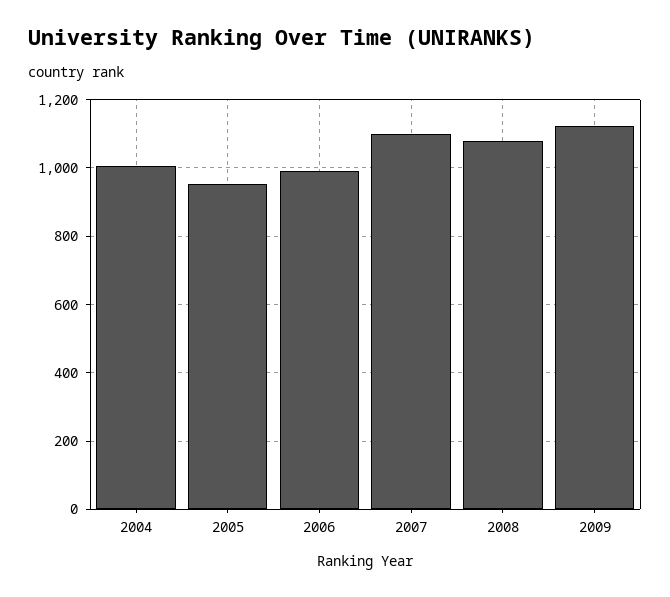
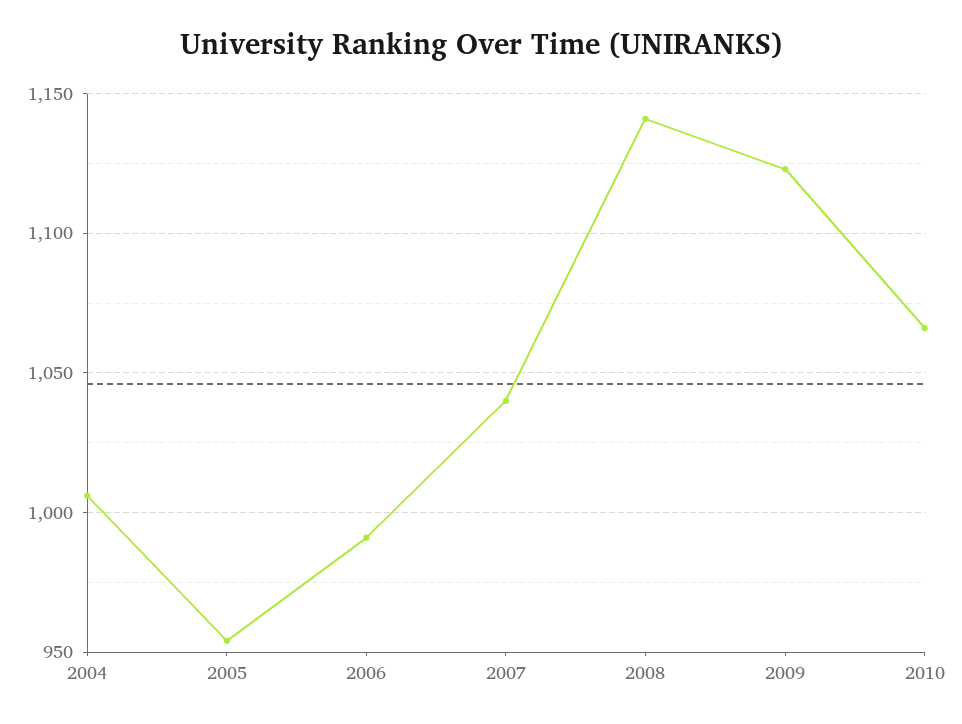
2007: 1100 -> 1040
2008: 1080 -> 1140
2010: none -> 1065

